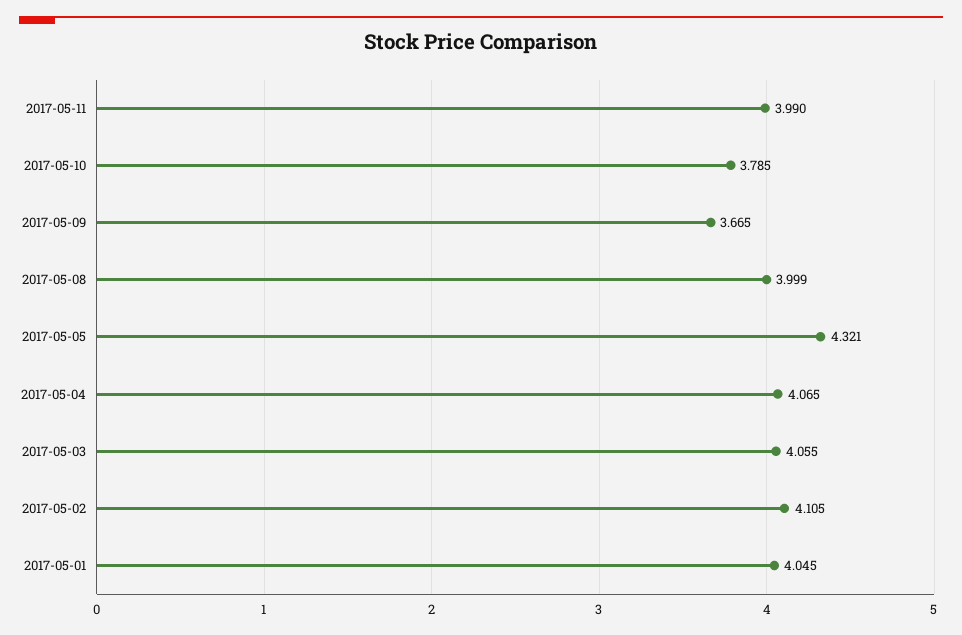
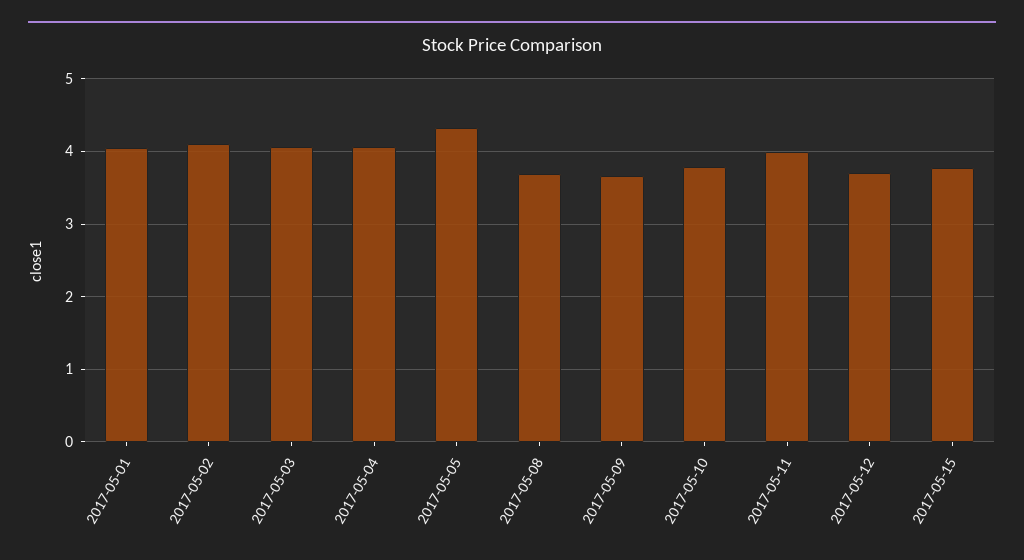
2017-05-08: 3.999 -> 3.7
2017-05-12: none -> 3.7
2017-05-15: none -> 3.8

